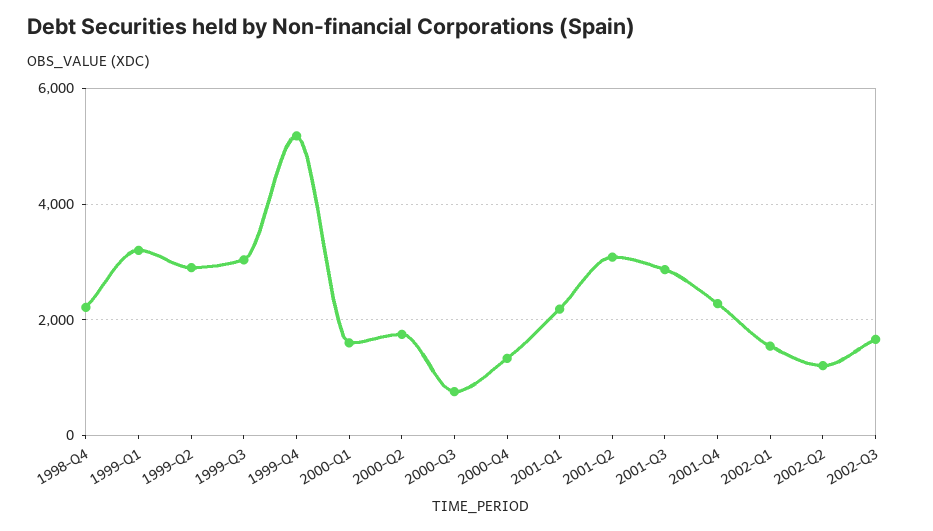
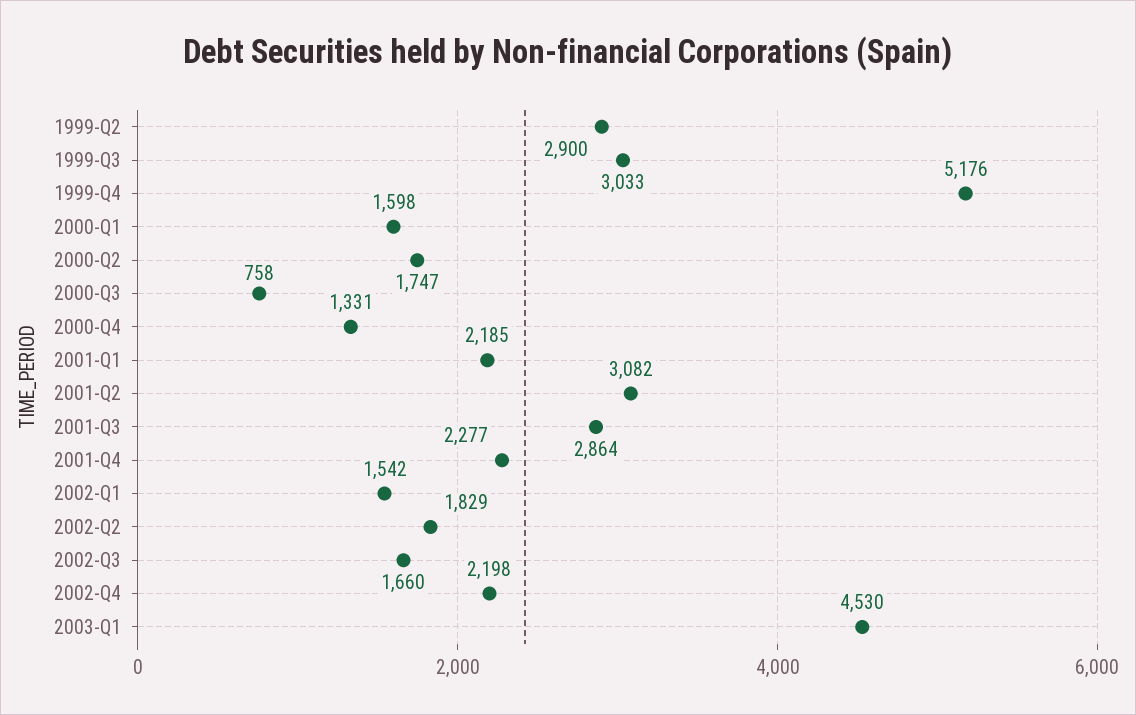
1998-Q4: 2200 -> none
1999-Q1: 3200 -> none
2002-Q2: 1200 -> 1829
2002-Q4: none -> 2198
2003-Q1: none -> 4530

